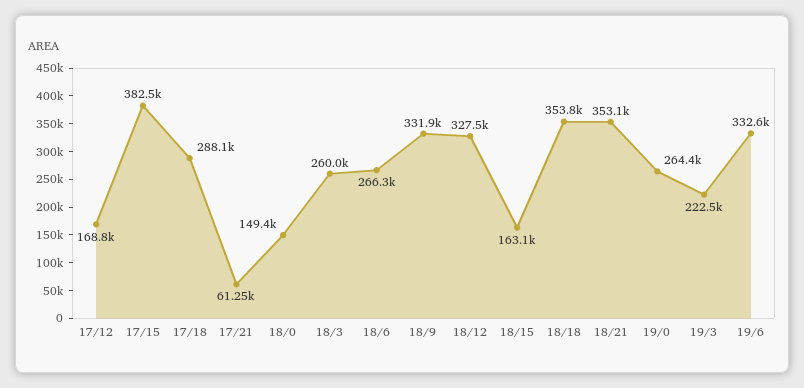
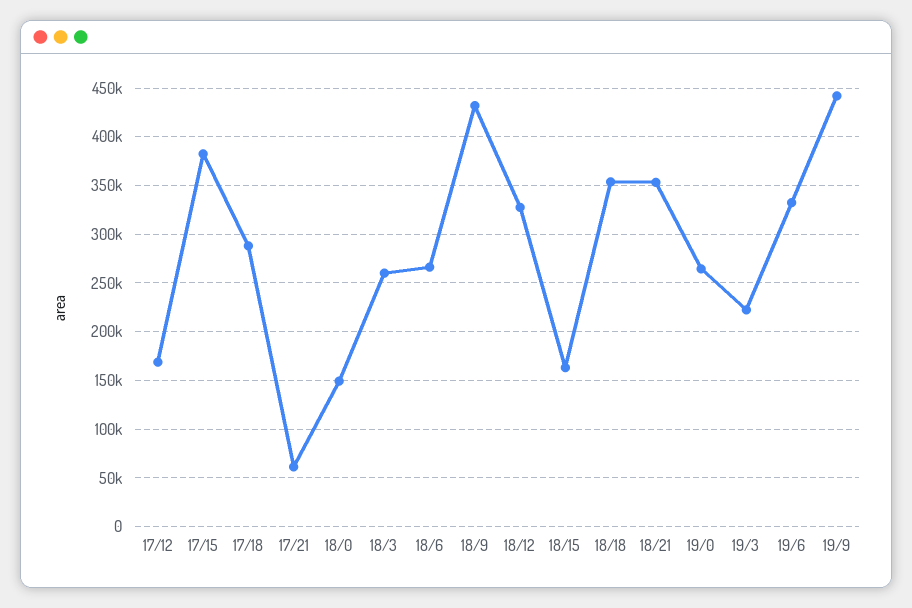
18/9: 331900 -> 430000
19/9: none -> 440000

